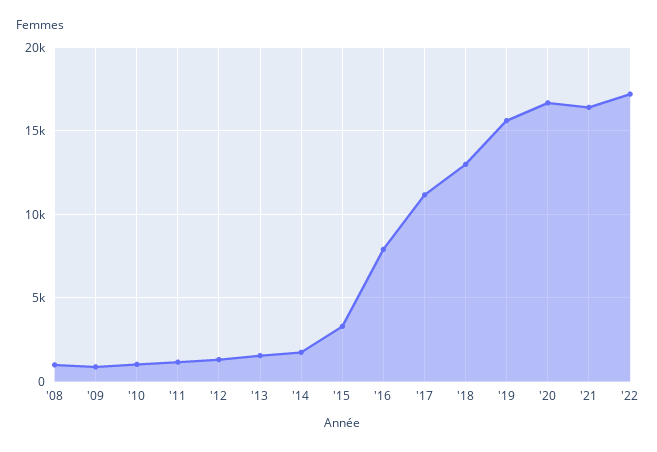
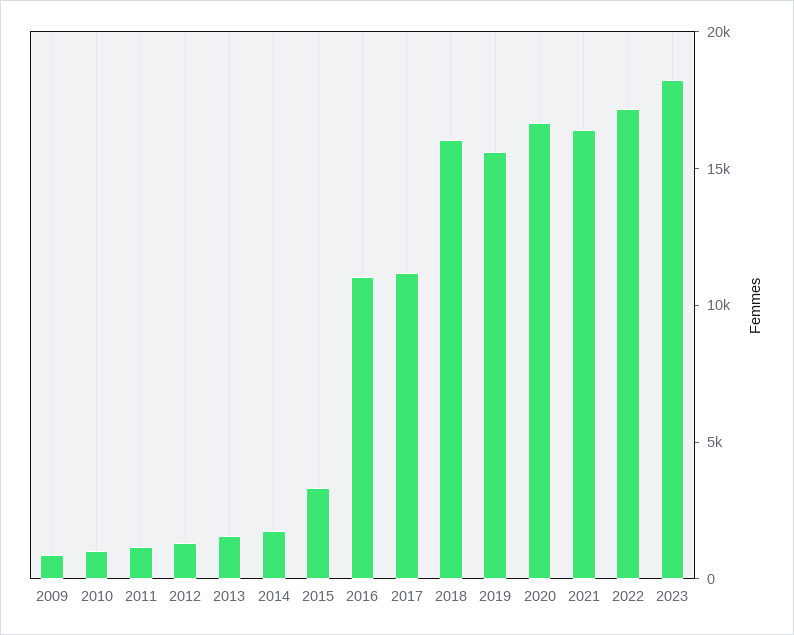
'08: 1000 -> none
'16: 8000 -> 11000
'18: 13000 -> 16000
2023: none -> 18000

